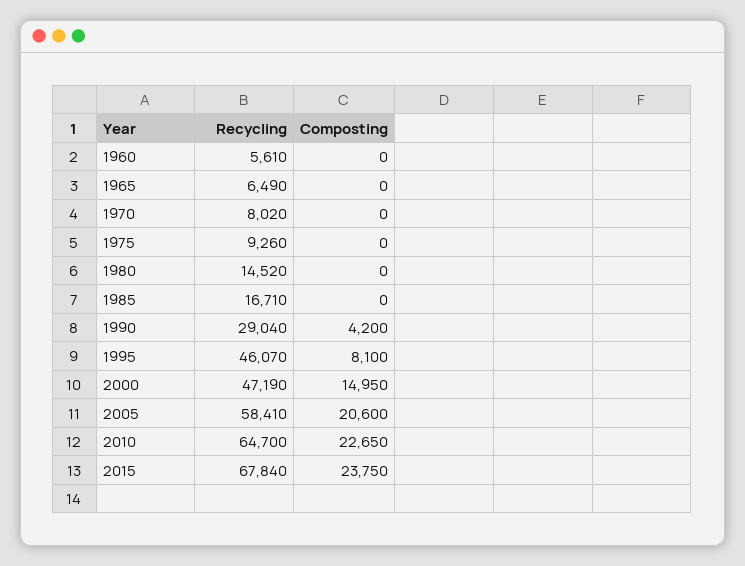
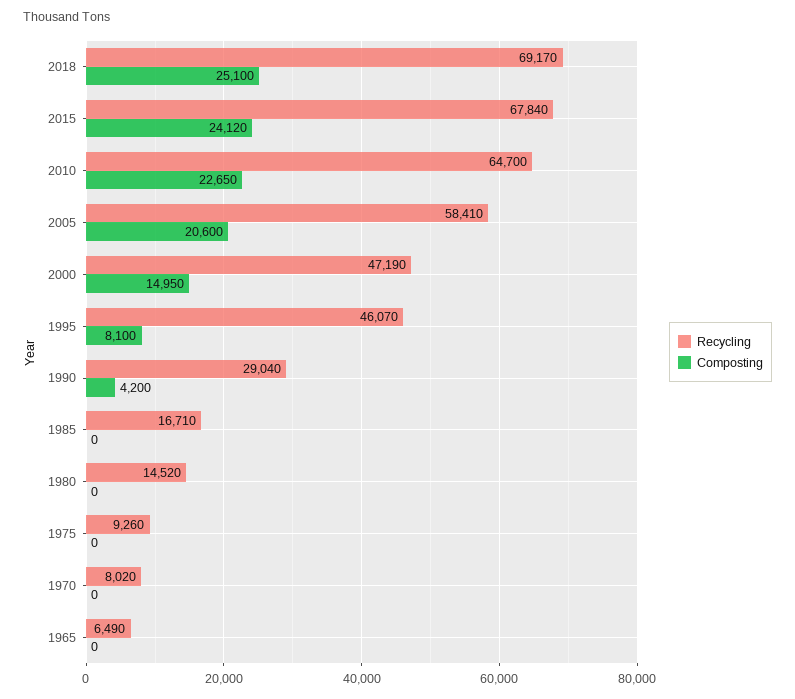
Recycling, 1960: 5610 -> none
Composting, 1960: 0 -> none
Composting, 2015: 23750 -> 24120
Recycling, 2018: none -> 69170
Composting, 2018: none -> 25100

